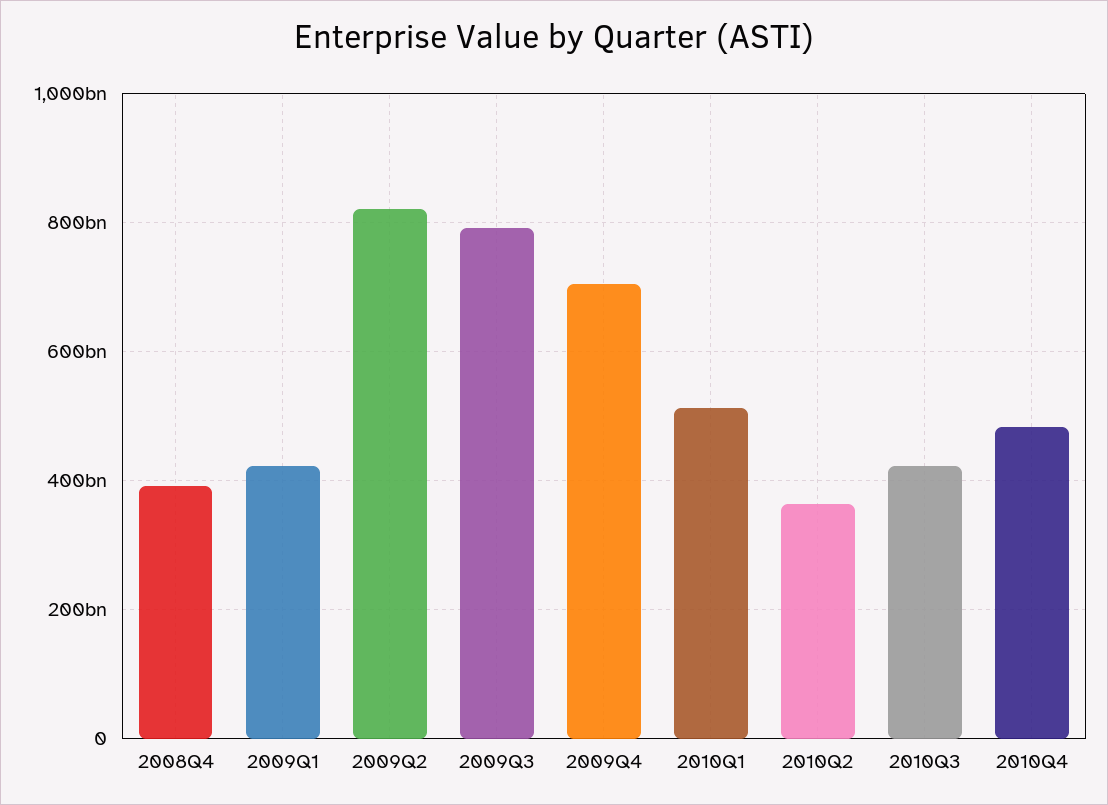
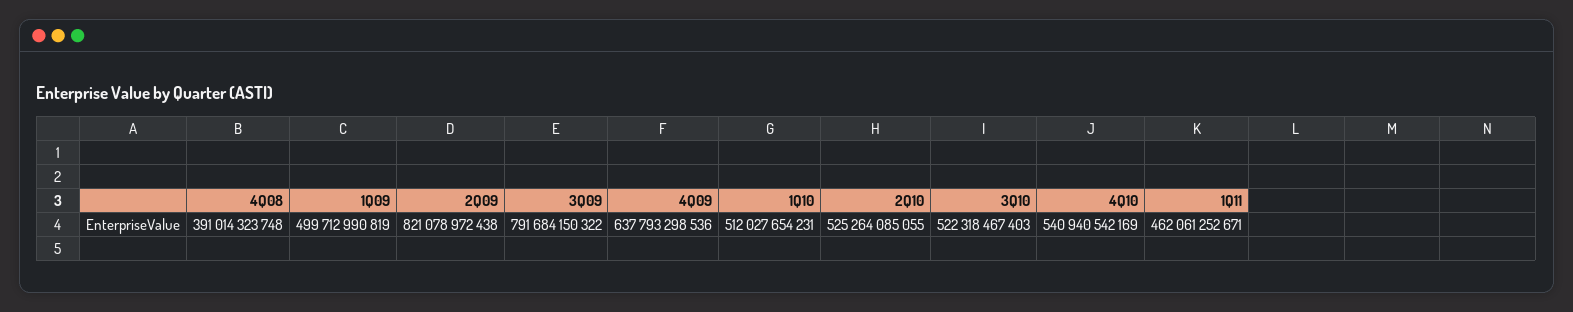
2009Q1: 420000000000 -> 499712990819
2009Q4: 700000000000 -> 637793298536
2010Q2: 360000000000 -> 525264085055
2010Q3: 420000000000 -> 522318467403
2010Q4: 480000000000 -> 540940542169
1Q11: none -> 462061252671

